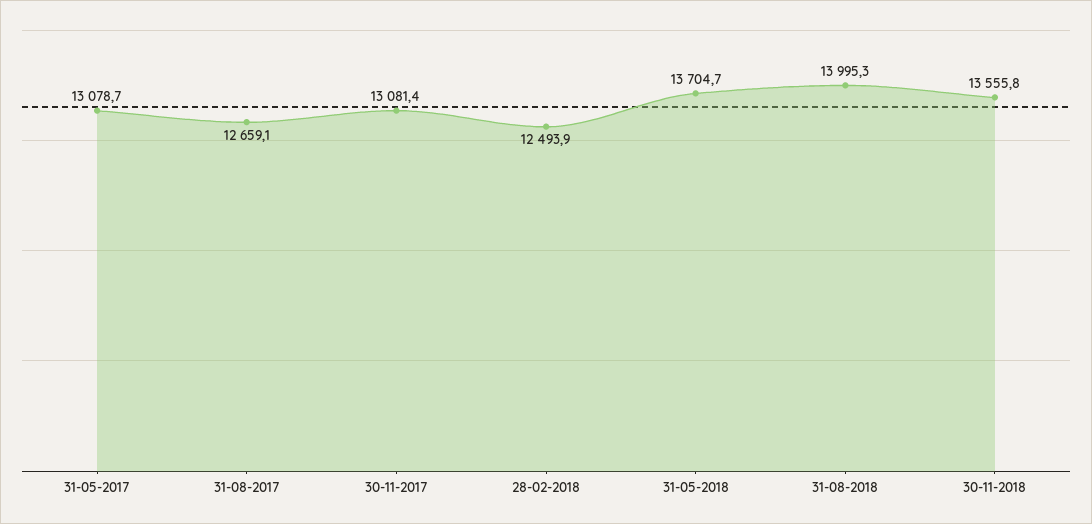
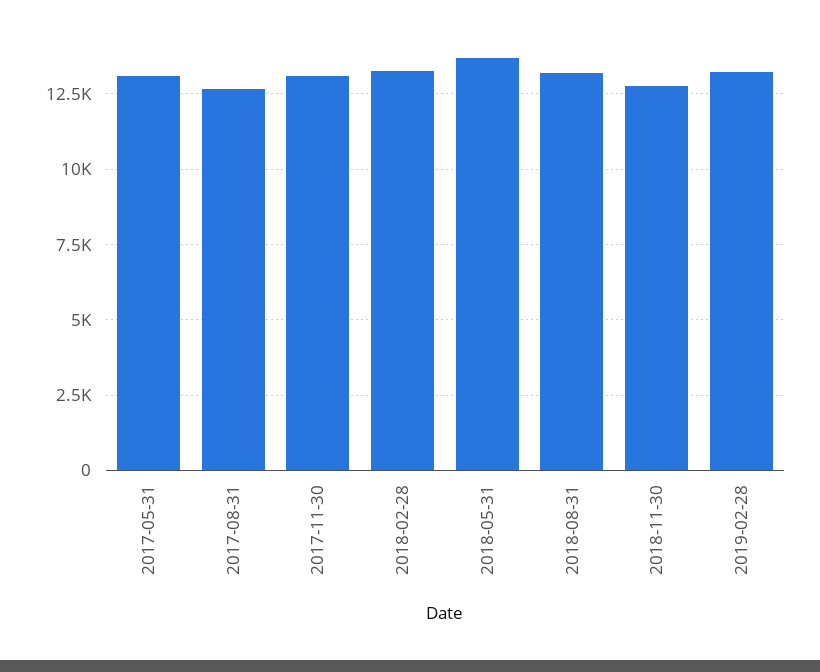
28-02-2018: 12493.9 -> 13250
31-08-2018: 13995.3 -> 13250
30-11-2018: 13555.8 -> 12750
2019-02-28: none -> 13250

